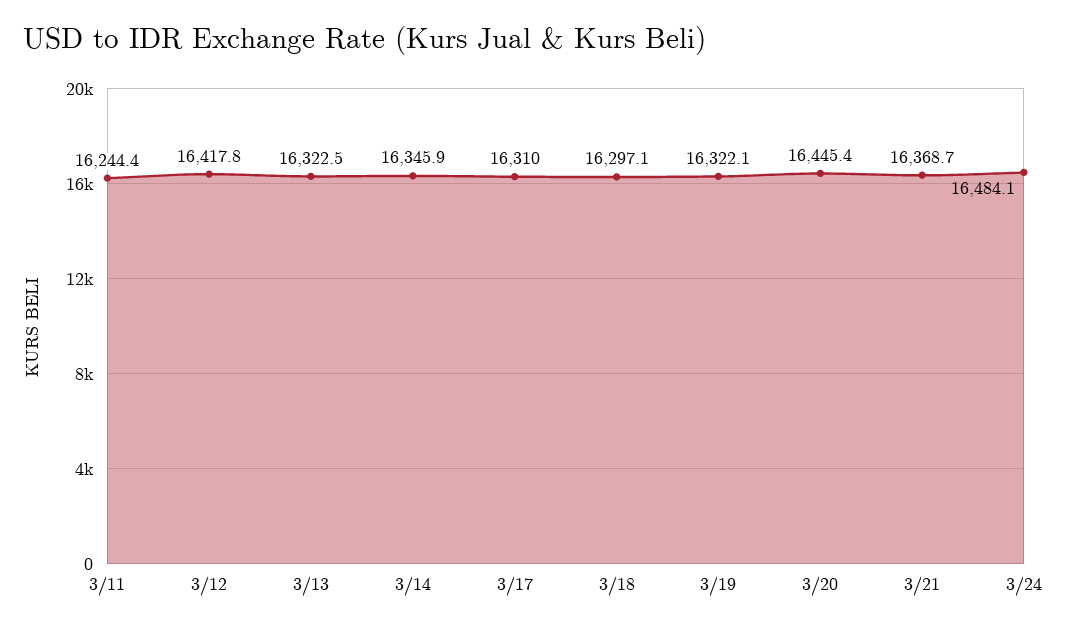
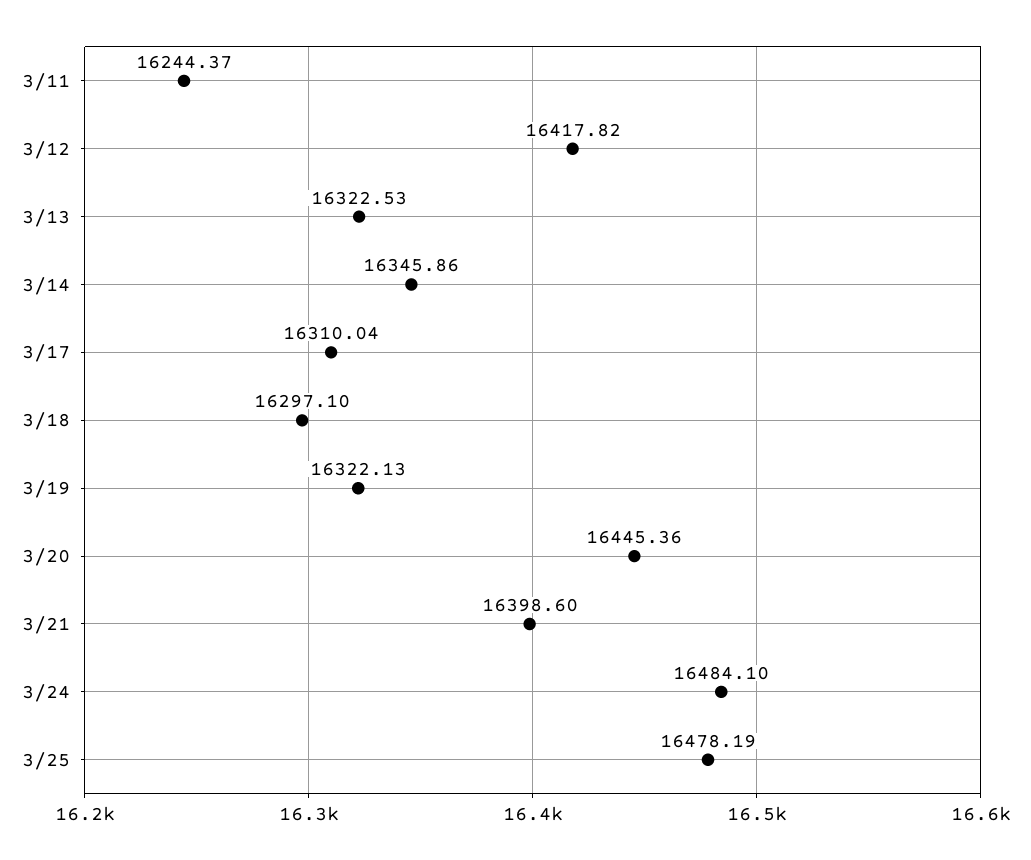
3/21: 16368.7 -> 16398.6
3/25: none -> 16478.19

